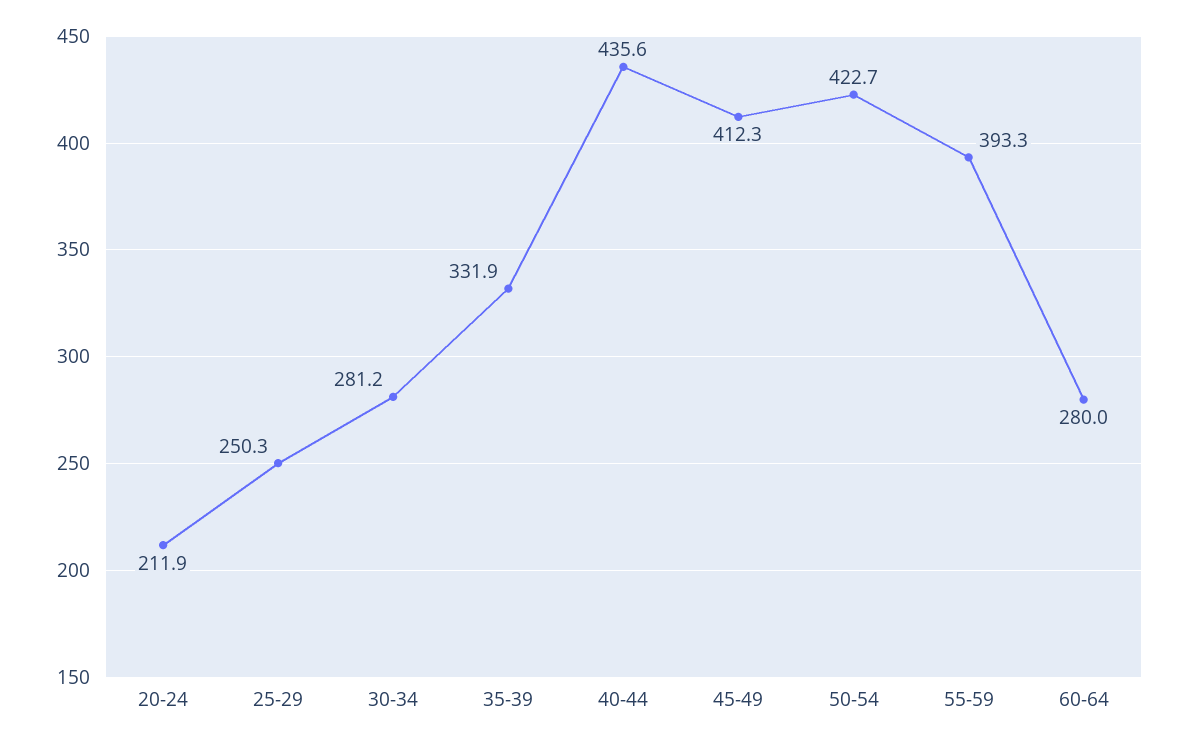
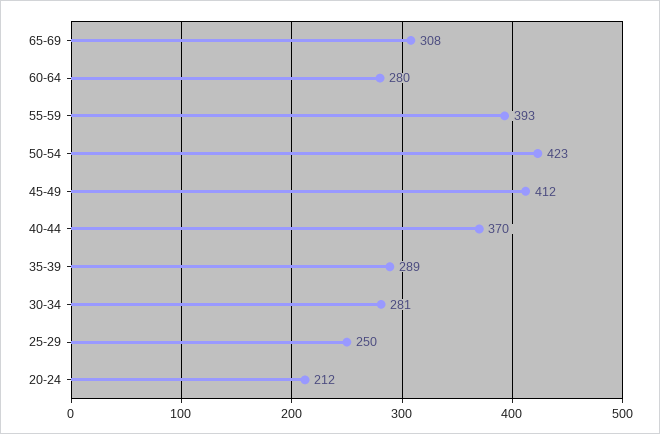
35-39: 331.9 -> 289
40-44: 435.6 -> 370
65-69: none -> 308

